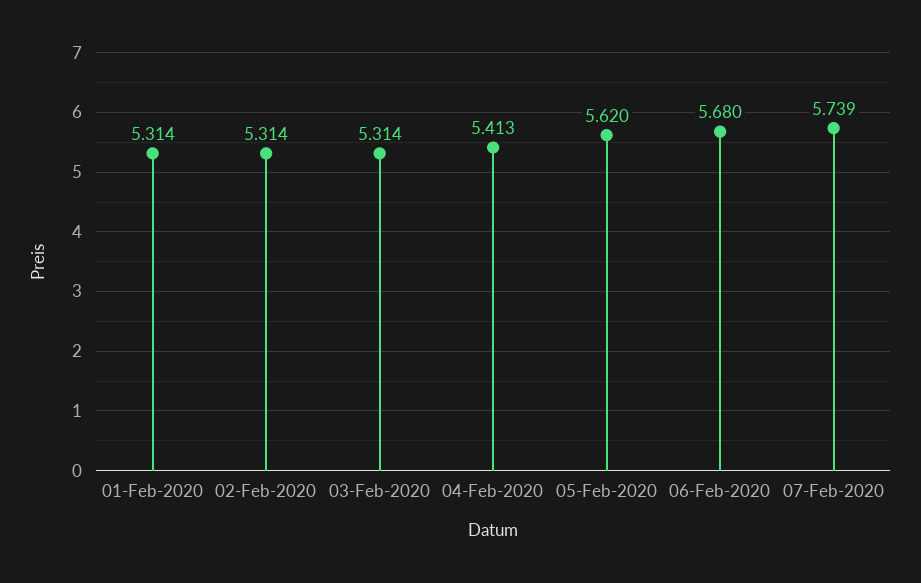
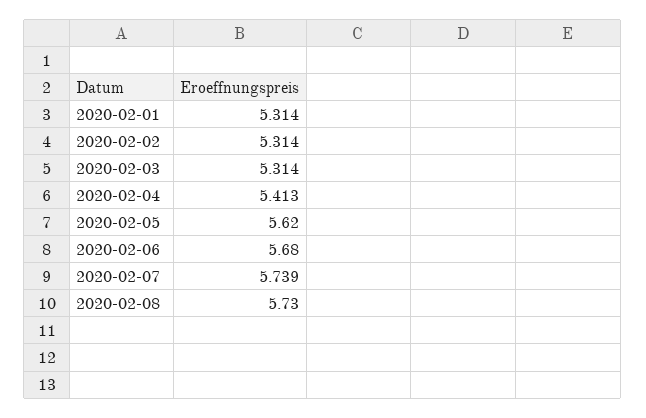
2020-02-08: none -> 5.73

